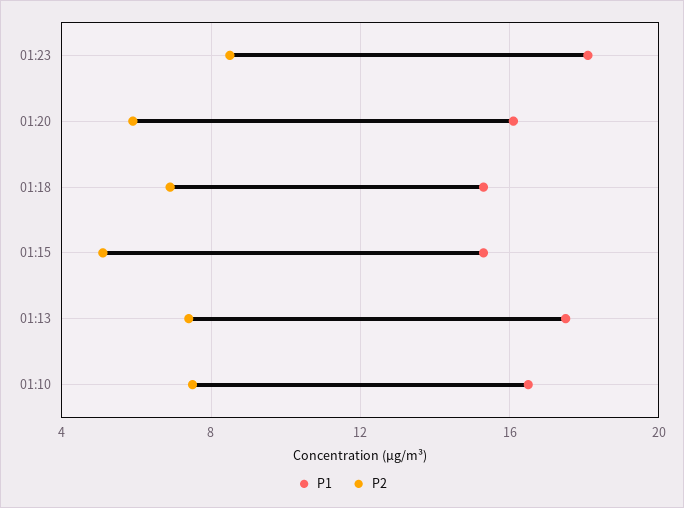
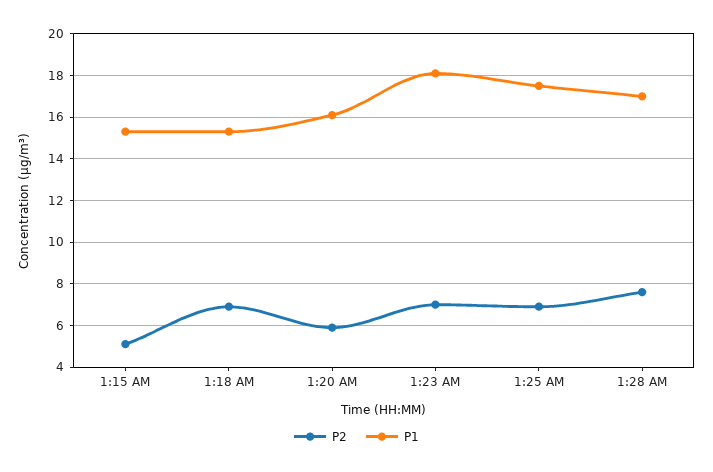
P2, 01:23: 8.5 -> 7
P1, 01:13: 17.5 -> none
P2, 01:13: 7.5 -> none
P1, 01:10: 16.5 -> none
P2, 01:10: 7.5 -> none
P2, 1:25 AM: none -> 7
P1, 1:25 AM: none -> 17.5
P2, 1:28 AM: none -> 7.5
P1, 1:28 AM: none -> 17

